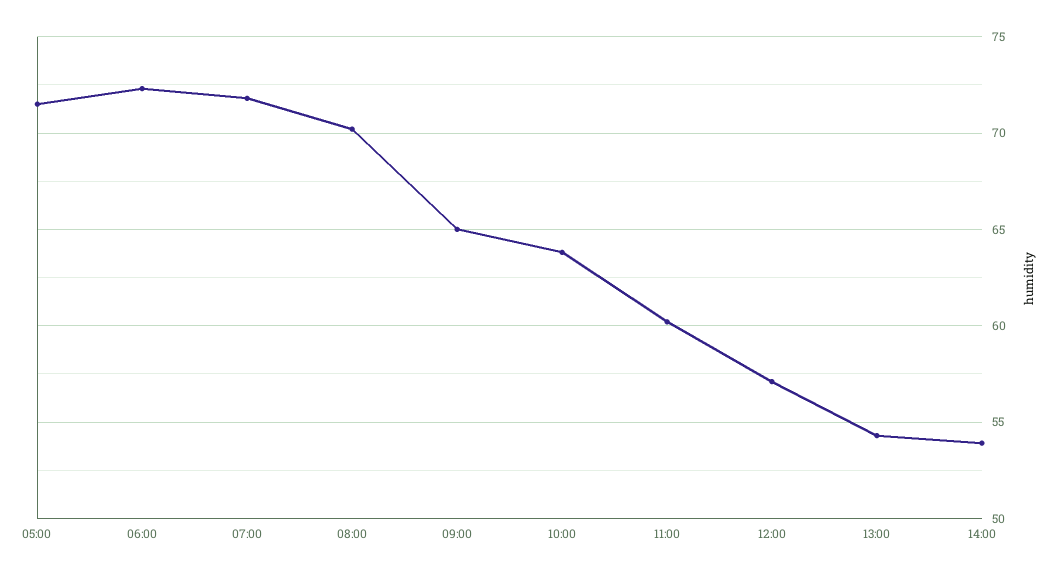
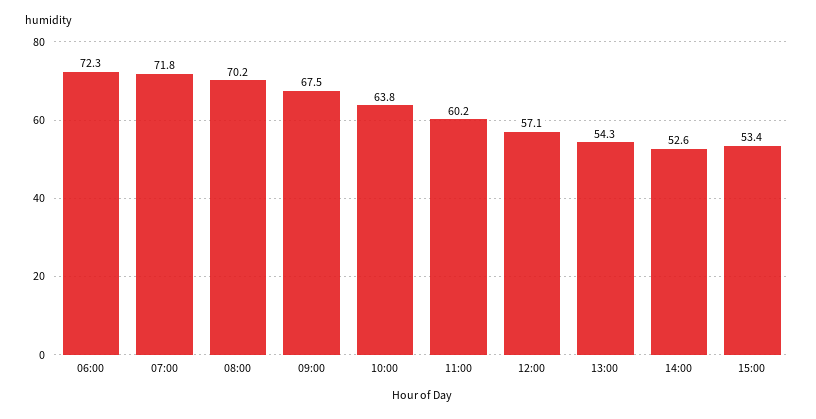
05:00: 71.5 -> none
09:00: 65 -> 67.5
14:00: 54 -> 52.6
15:00: none -> 53.4

